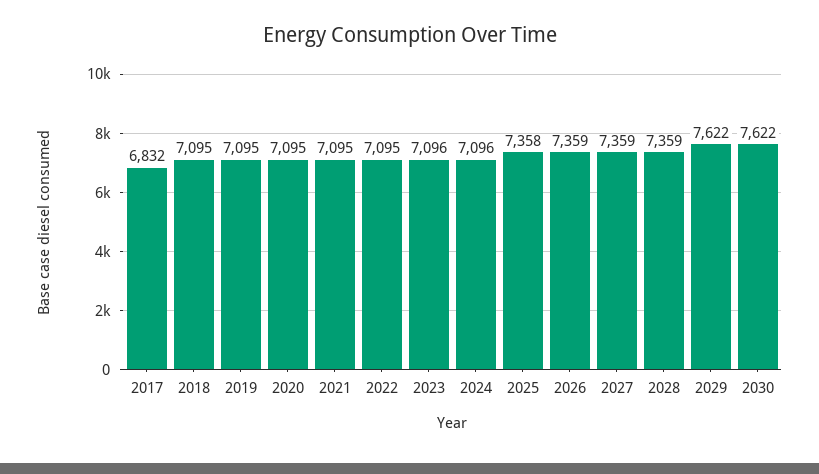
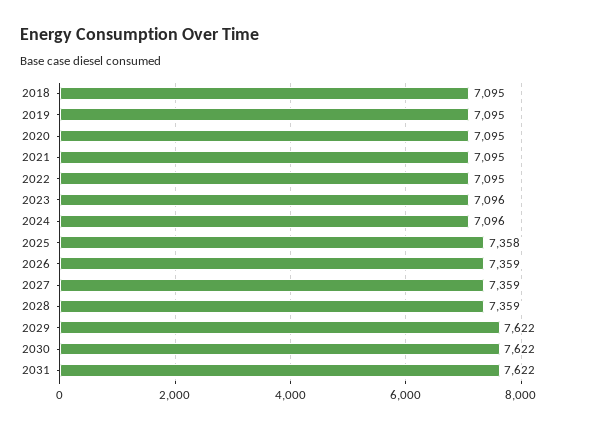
2017: 6832 -> none
2031: none -> 7622

